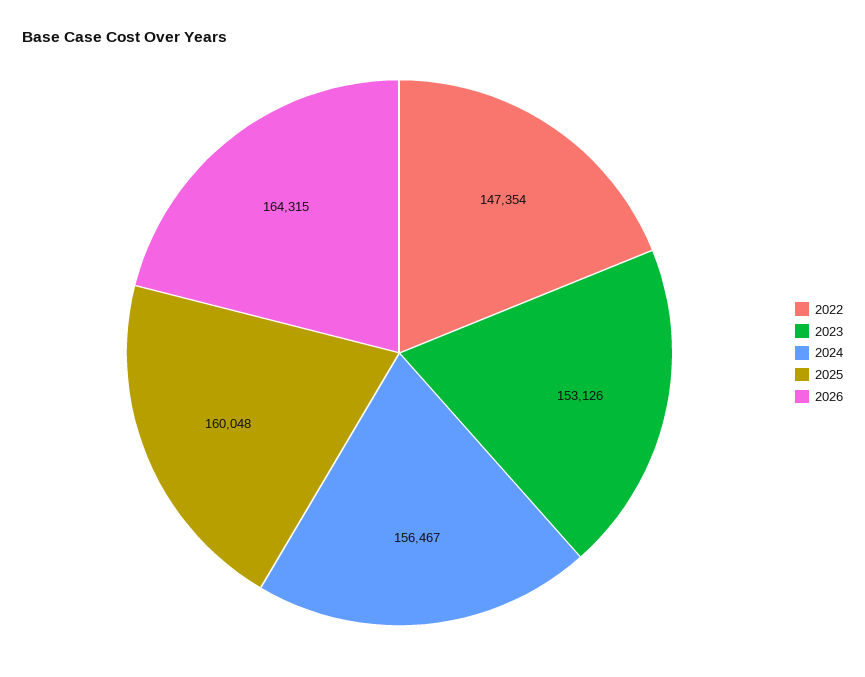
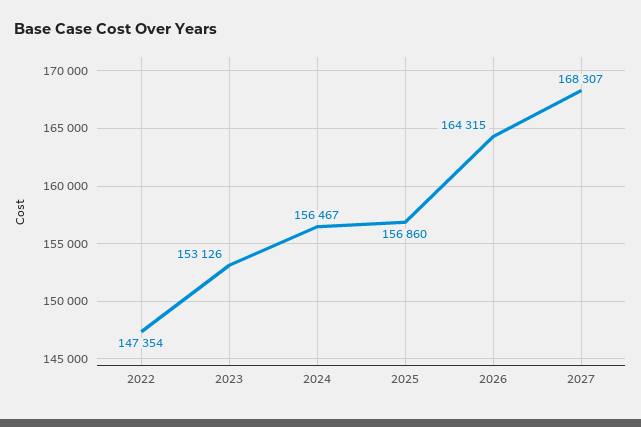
2025: 160048 -> 156860
2027: none -> 168307

